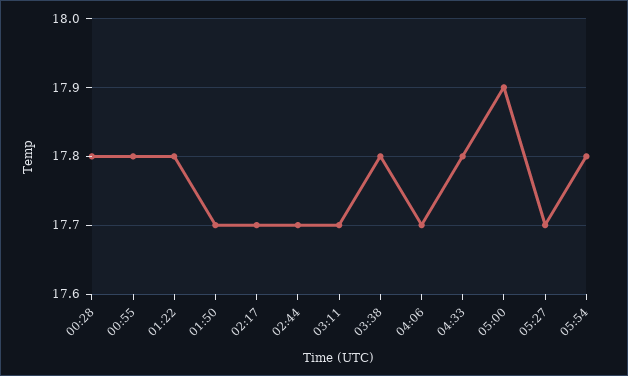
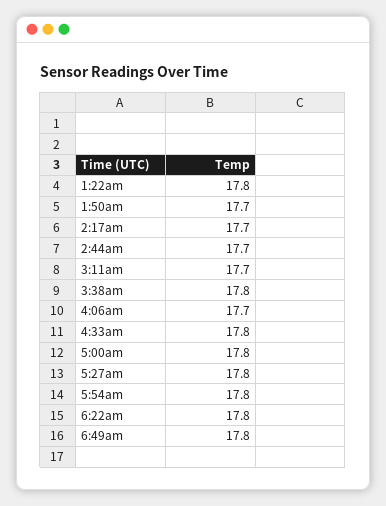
00:28: 17.8 -> none
00:55: 17.8 -> none
05:00: 17.9 -> 17.8
05:27: 17.7 -> 17.8
6:22am: none -> 17.8
6:49am: none -> 17.8

